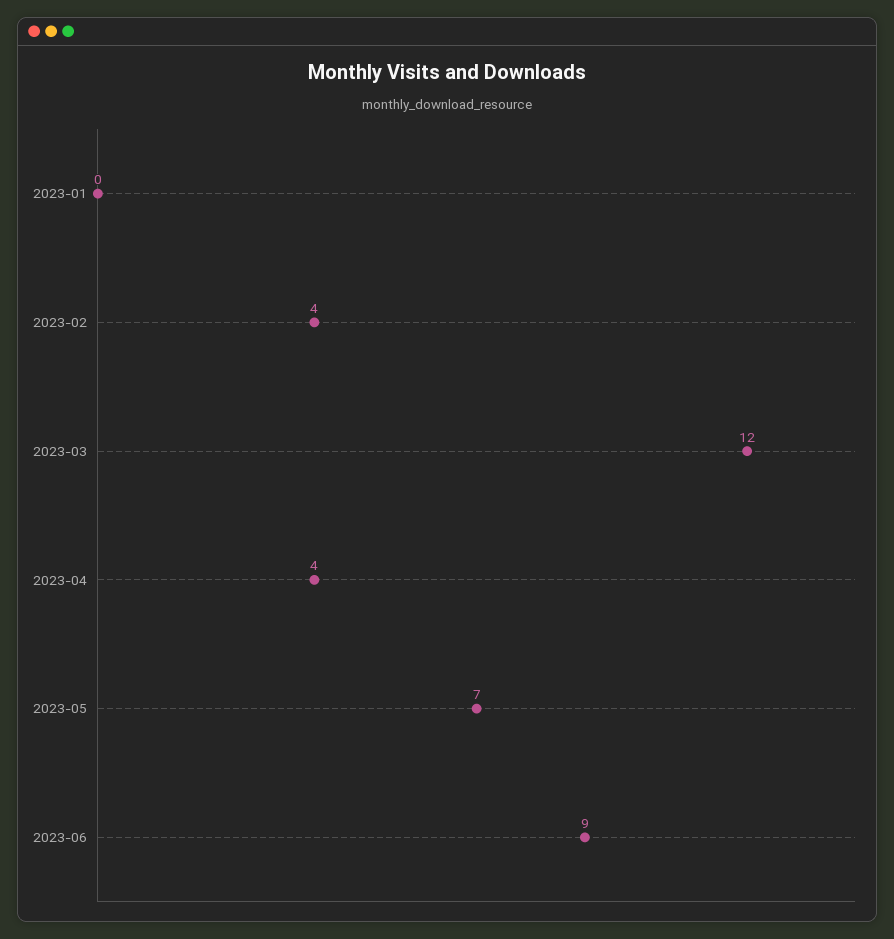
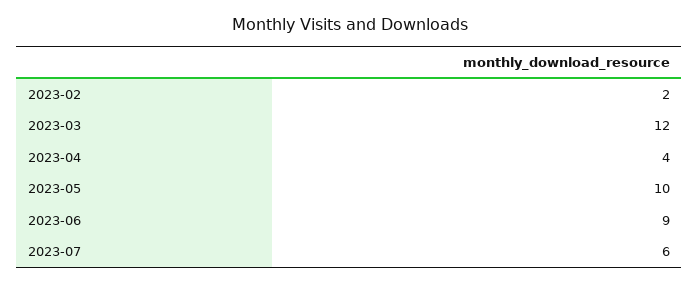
2023-01: 0 -> none
2023-02: 4 -> 2
2023-05: 7 -> 10
2023-07: none -> 6

